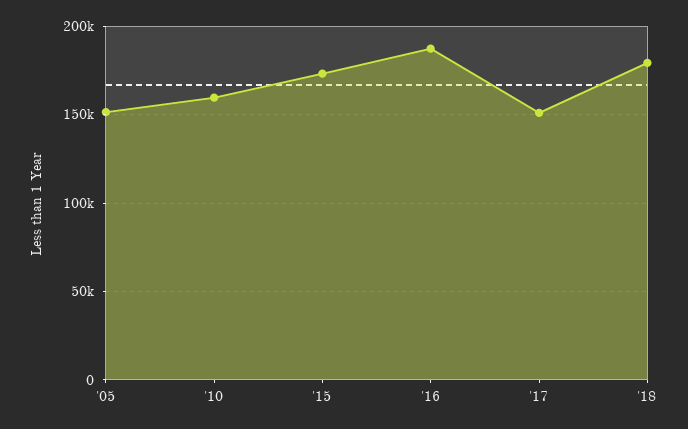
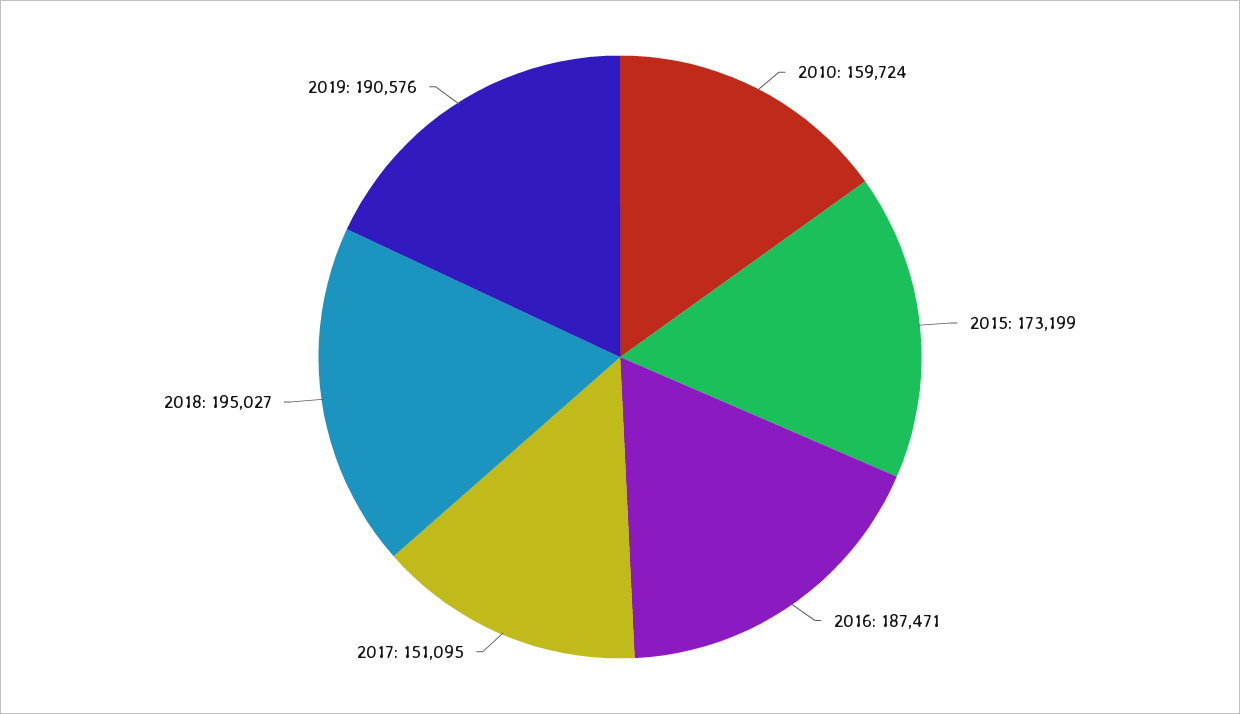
'05: 150000 -> none
'18: 180000 -> 195027
2019: none -> 190576

